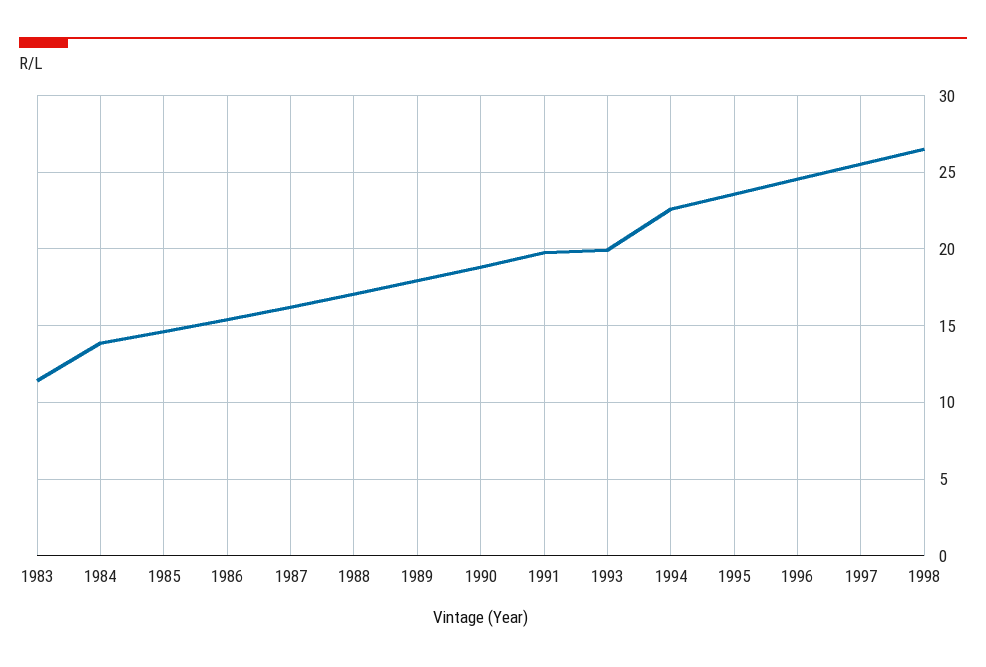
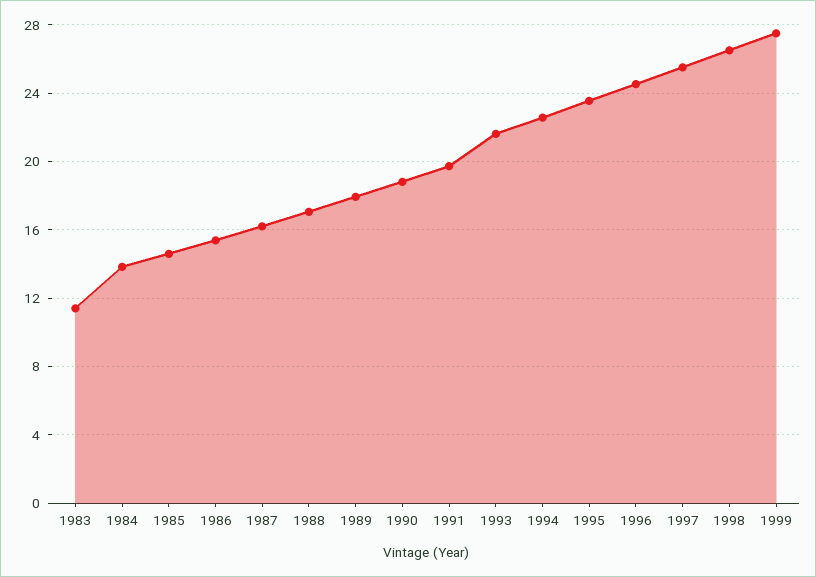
1993: 20 -> 21.5
1999: none -> 27.5

